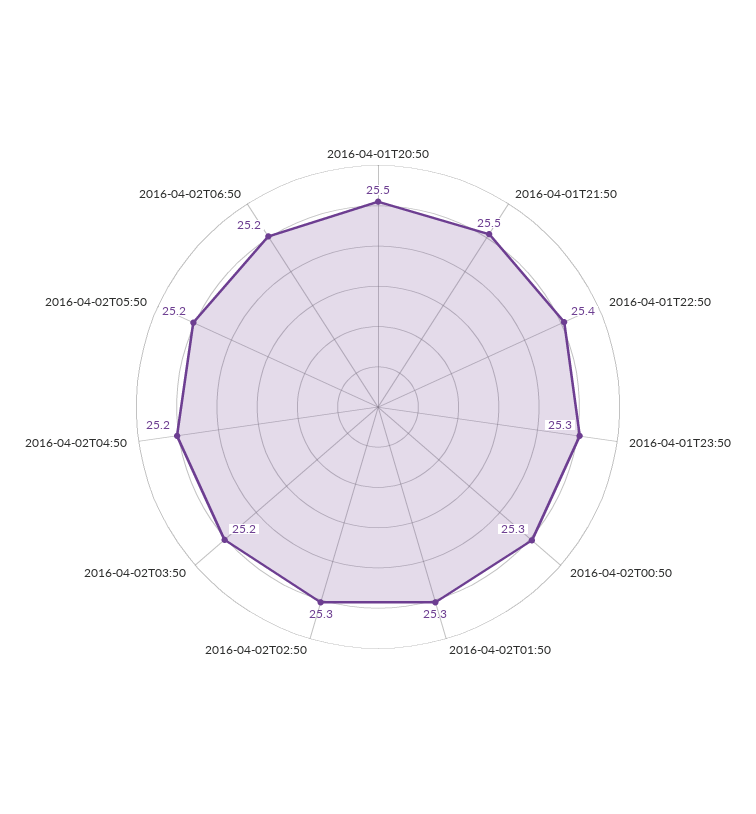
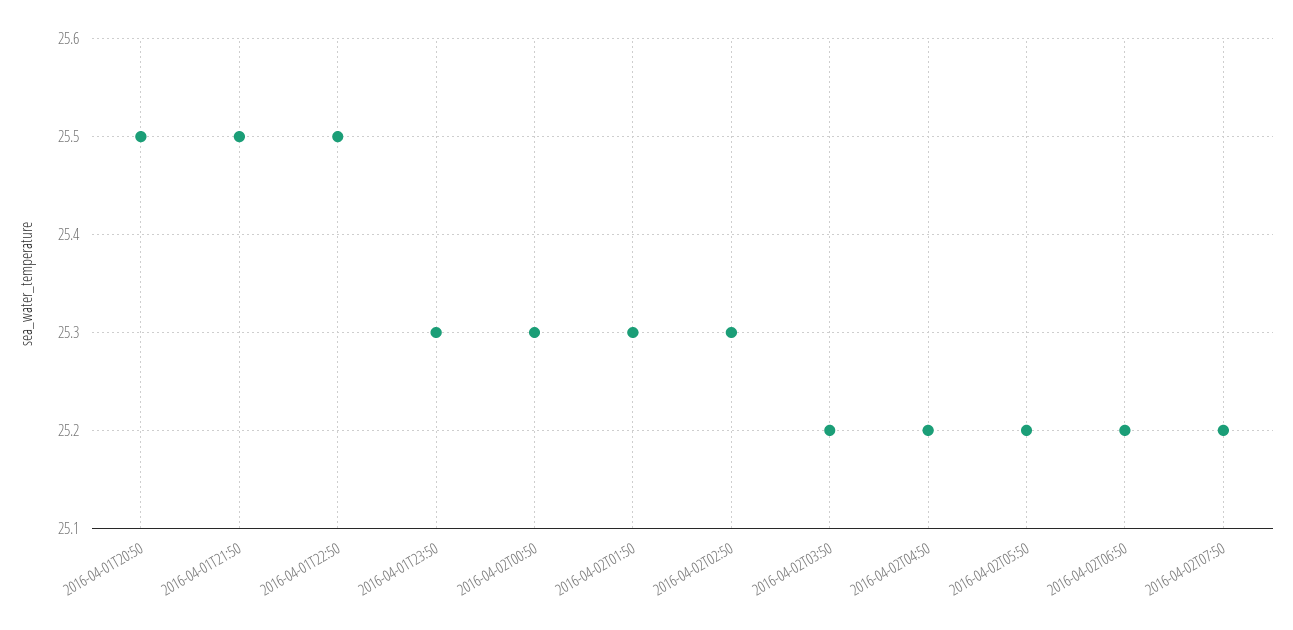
2016-04-01T22:50: 25.4 -> 25.5
2016-04-02T07:50: none -> 25.2

